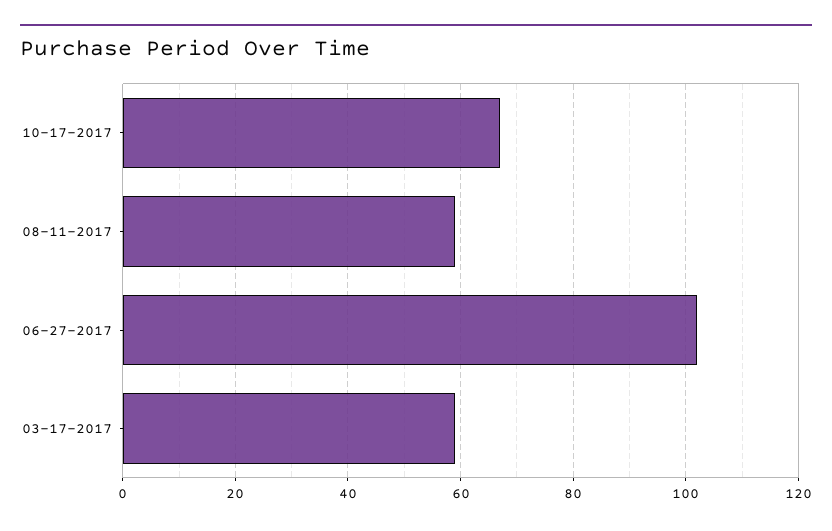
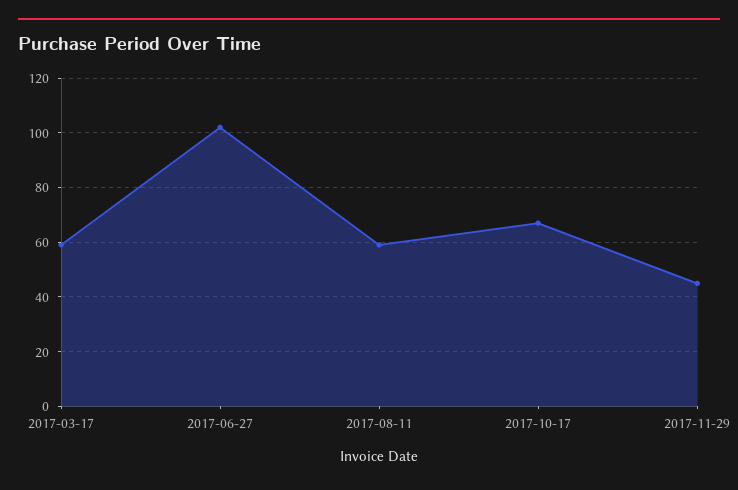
2017-11-29: none -> 45

